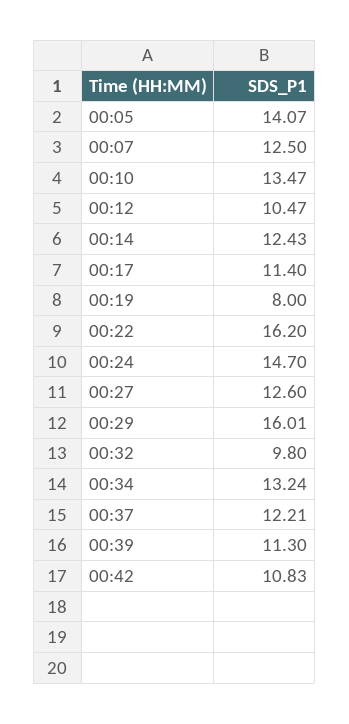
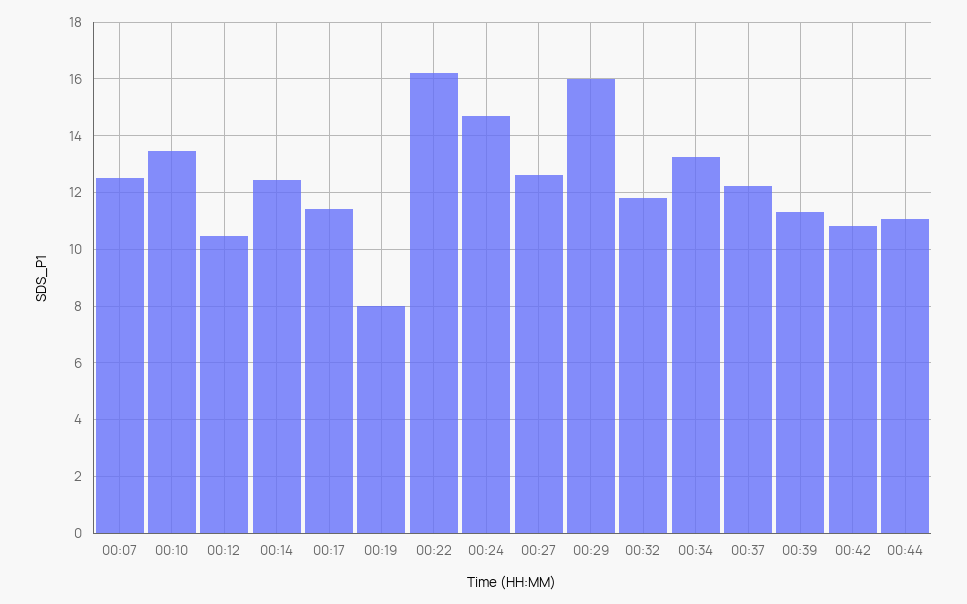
00:05: 14.07 -> none
00:32: 9.8 -> 11.75
00:44: none -> 11

